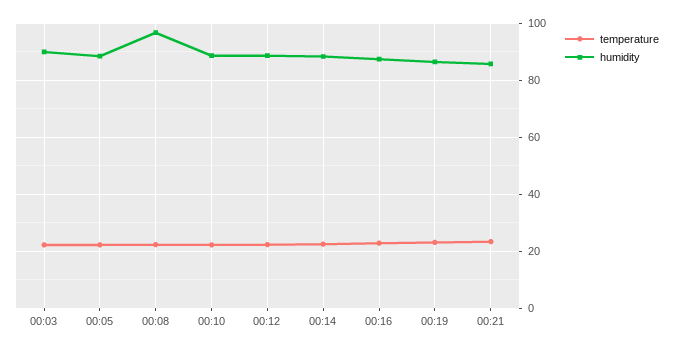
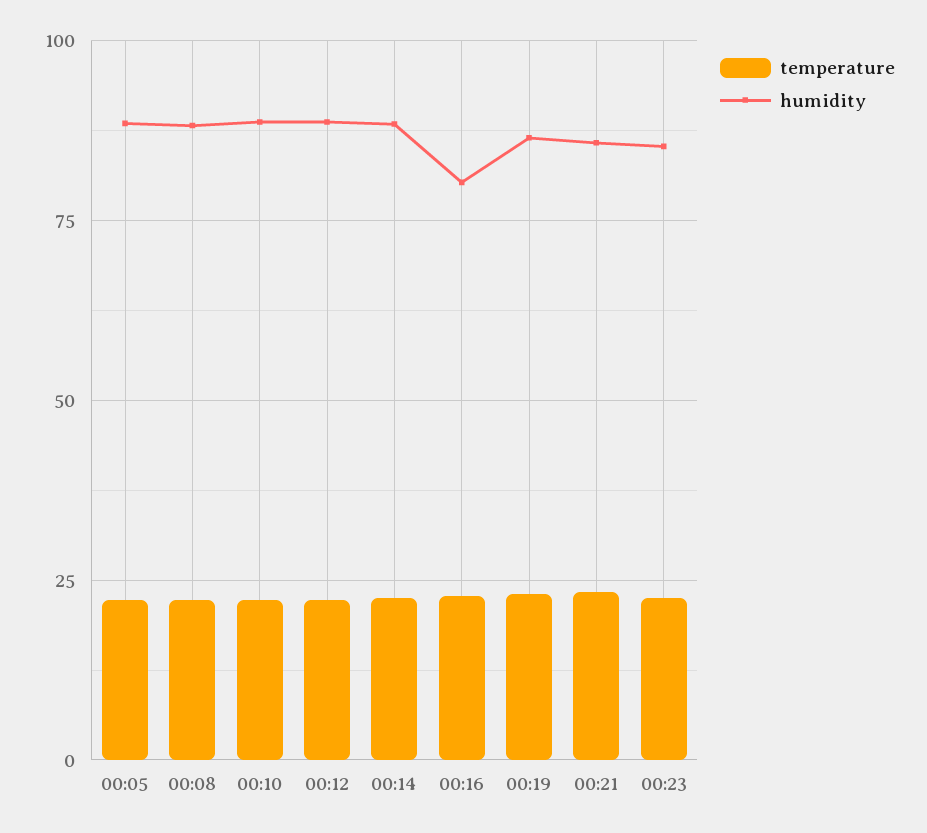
temperature, 00:03: 22.5 -> none
humidity, 00:03: 90 -> none
humidity, 00:08: 97.5 -> 87.5
humidity, 00:16: 87.5 -> 80
temperature, 00:23: none -> 22.5
humidity, 00:23: none -> 85

